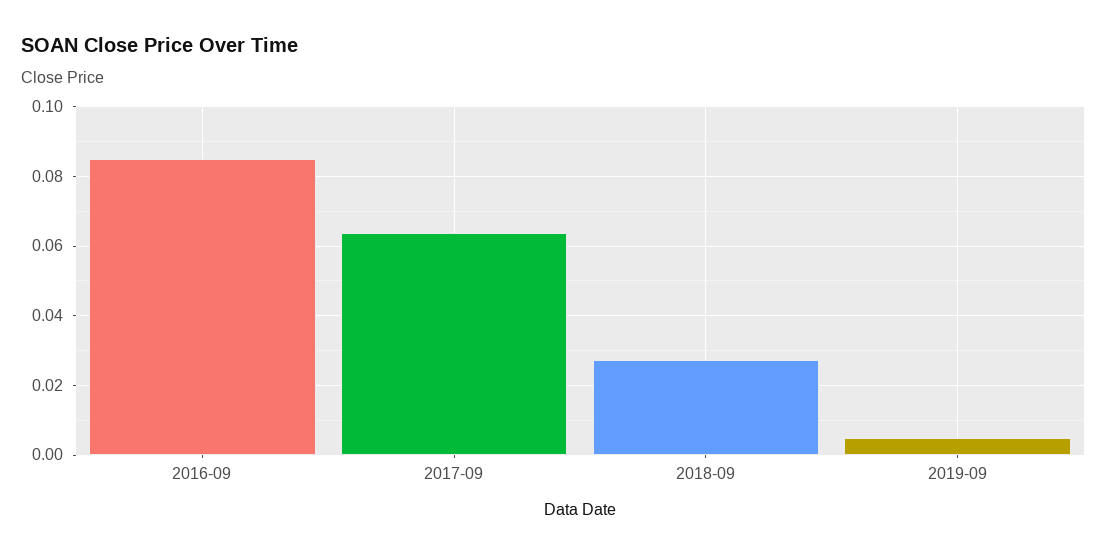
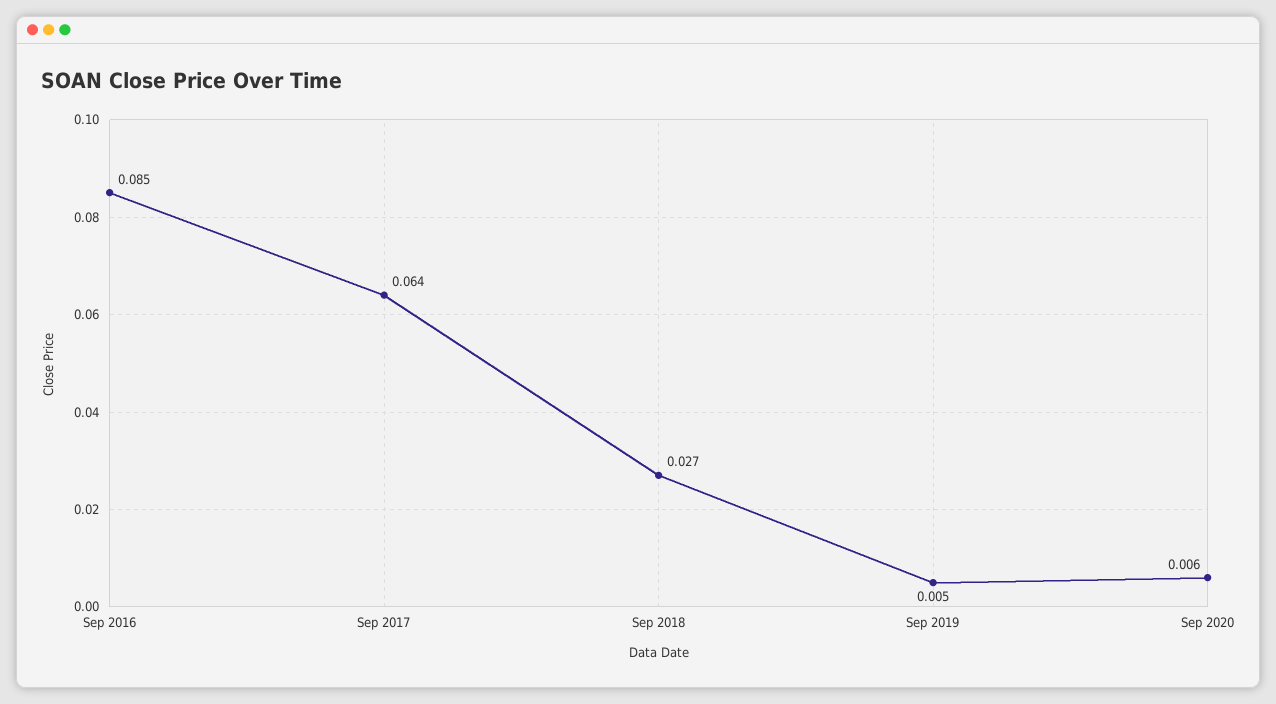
Sep 2020: none -> 0.006

